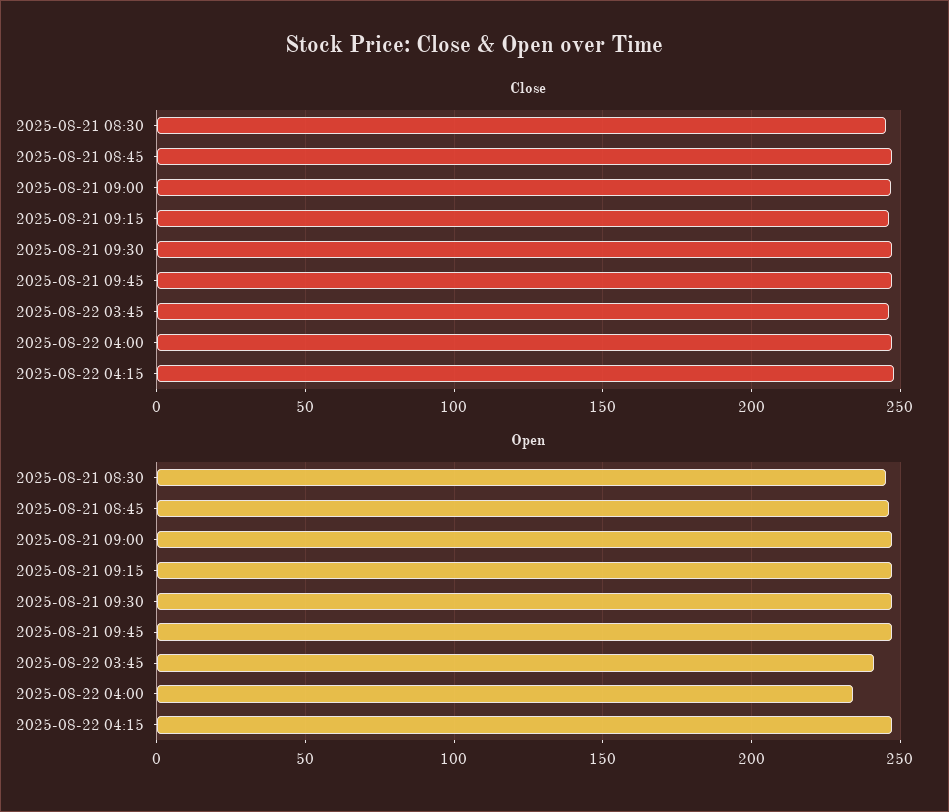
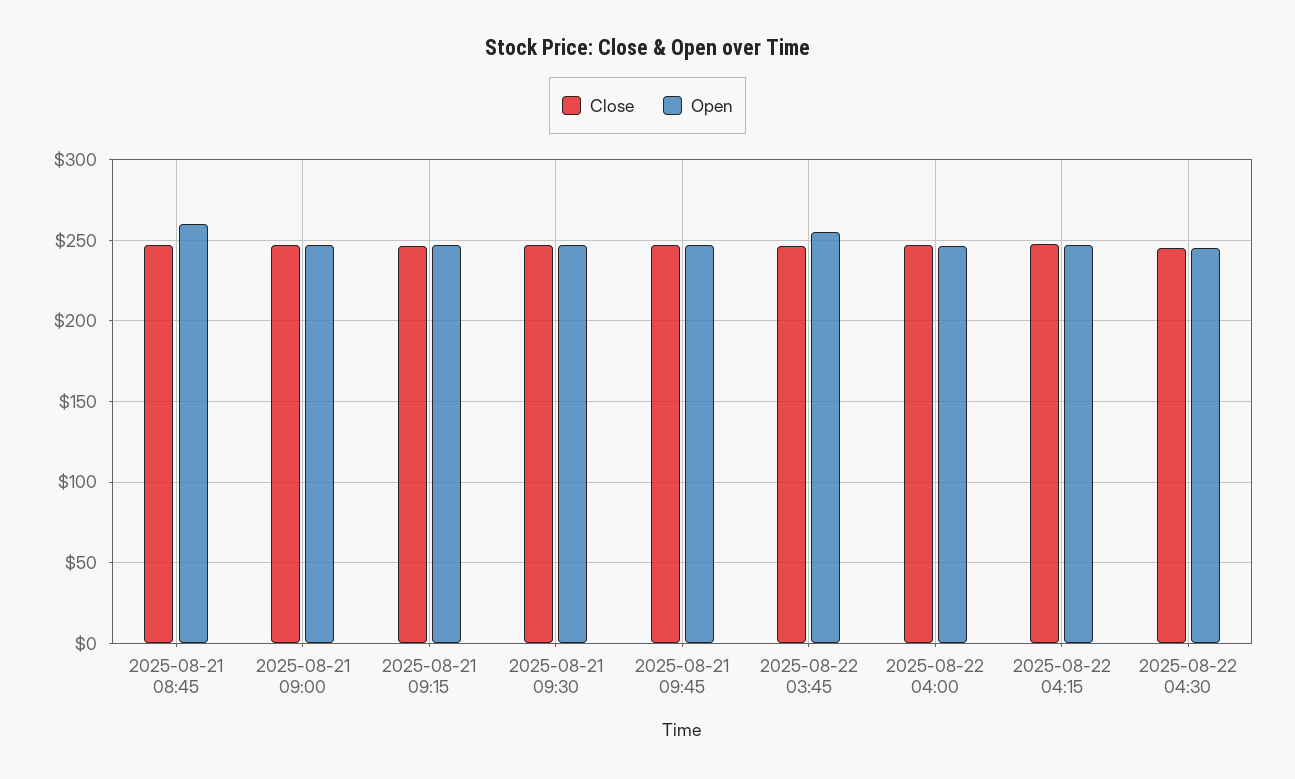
Close, 2025-08-21 08:30: 245 -> none
Open, 2025-08-21 08:30: 245 -> none
Open, 2025-08-21 08:45: 245 -> 260
Open, 2025-08-22 03:45: 240 -> 255
Open, 2025-08-22 04:00: 235 -> 245
Close, 2025-08-22 04:30: none -> 245
Open, 2025-08-22 04:30: none -> 245

